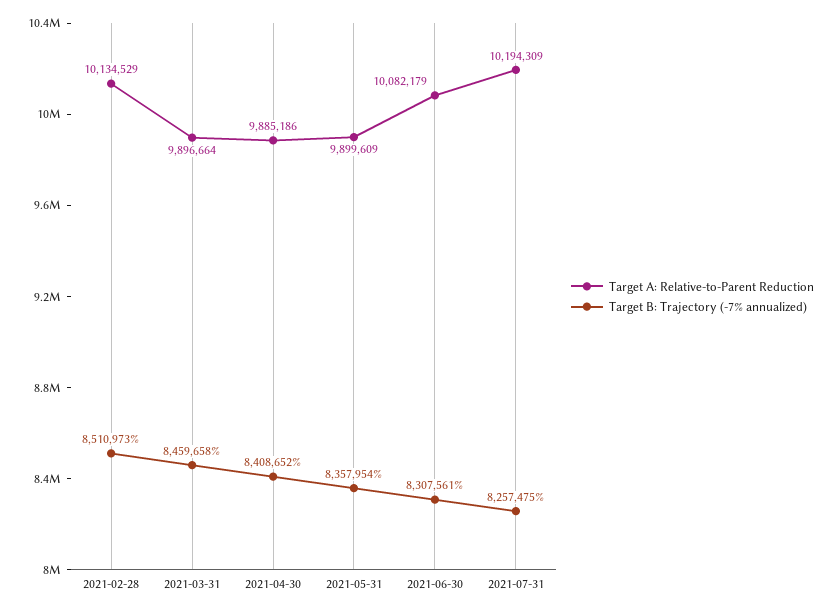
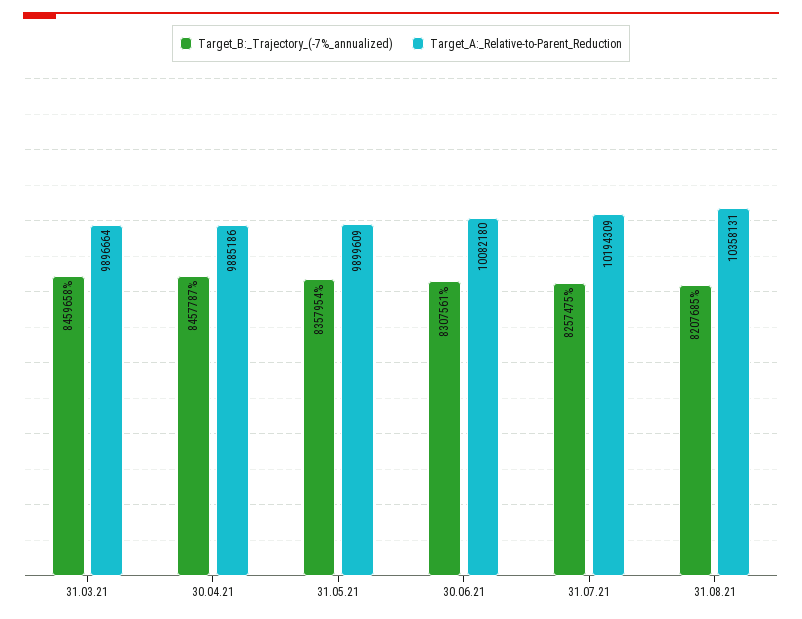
Target A: Relative-to-Parent Reduction, 2021-02-28: 10134529 -> none
Target B: Trajectory (-7% annualized), 2021-02-28: 8510973 -> none
Target B: Trajectory (-7% annualized), 2021-04-30: 8408652 -> 8457787
Target A: Relative-to-Parent Reduction, 2021-06-30: 10082179 -> 10082180
Target B: Trajectory (-7% annualized), 31.08.21: none -> 8207685
Target A: Relative-to-Parent Reduction, 31.08.21: none -> 10358131

